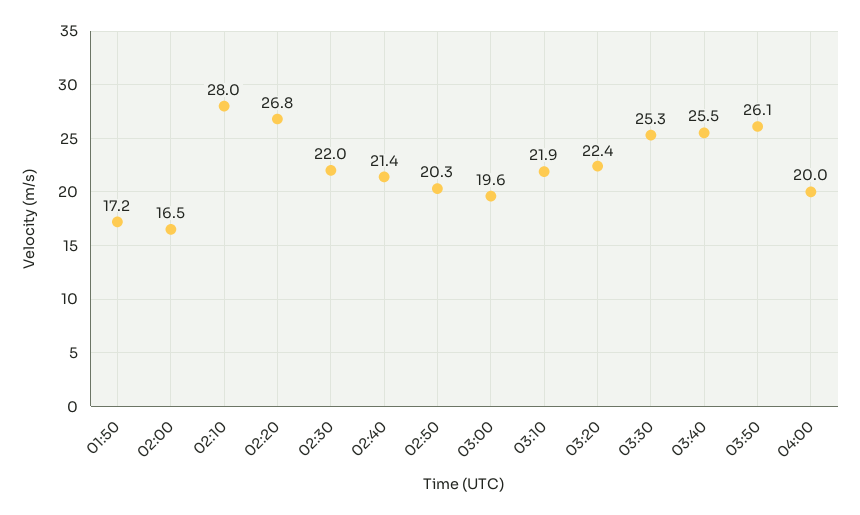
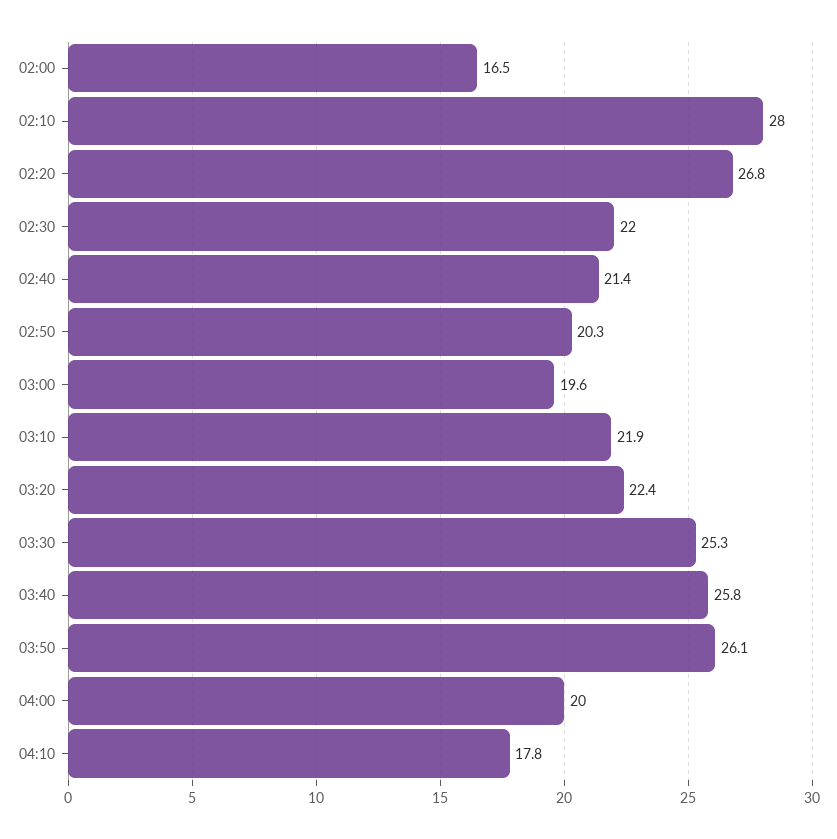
01:50: 17.2 -> none
03:40: 25.5 -> 25.8
04:10: none -> 17.8

